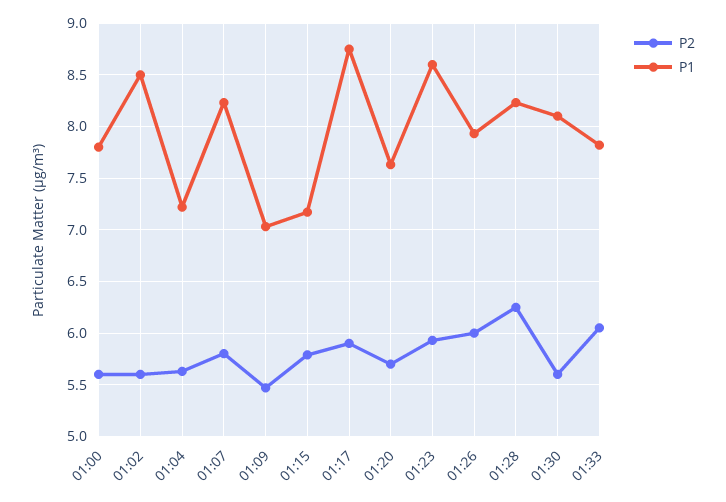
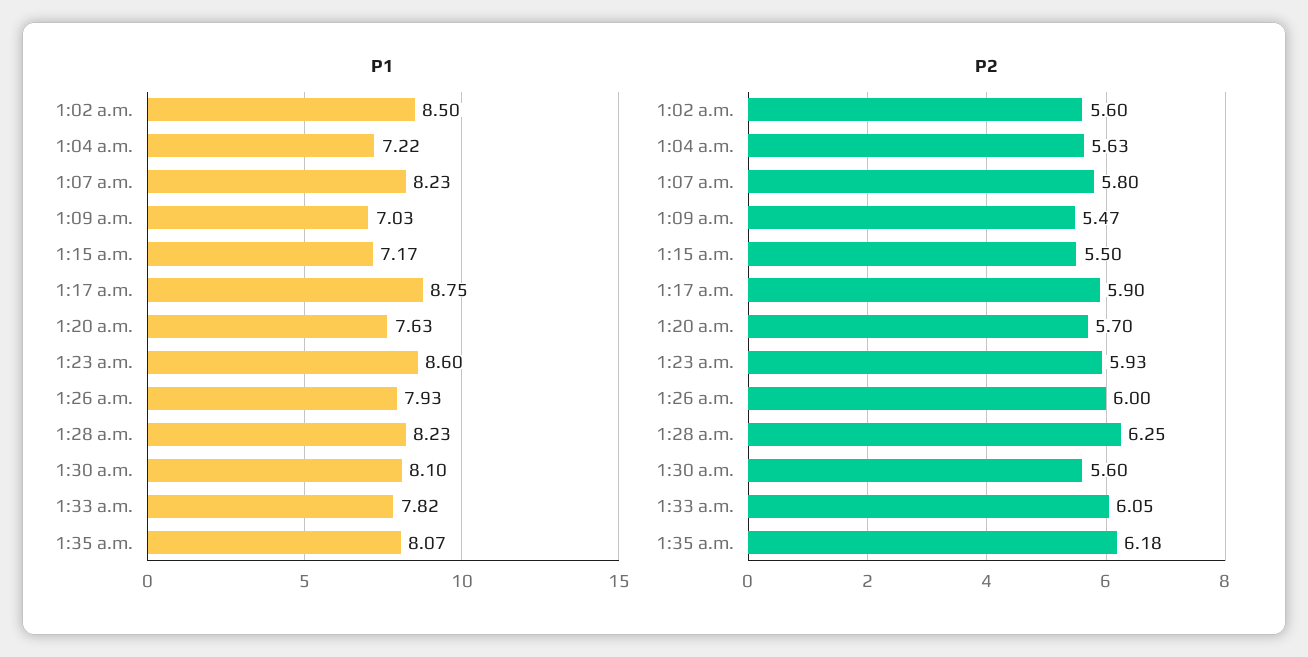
P2, 01:00: 5.6 -> none
P1, 01:00: 7.8 -> none
P2, 01:15: 5.8 -> 5.5
P1, 1:35 a.m.: none -> 8.07
P2, 1:35 a.m.: none -> 6.18

